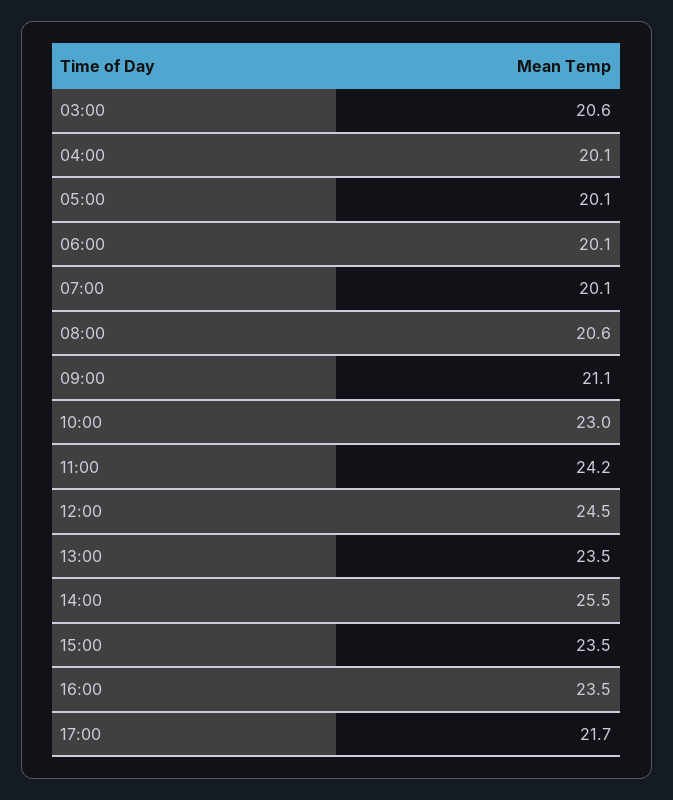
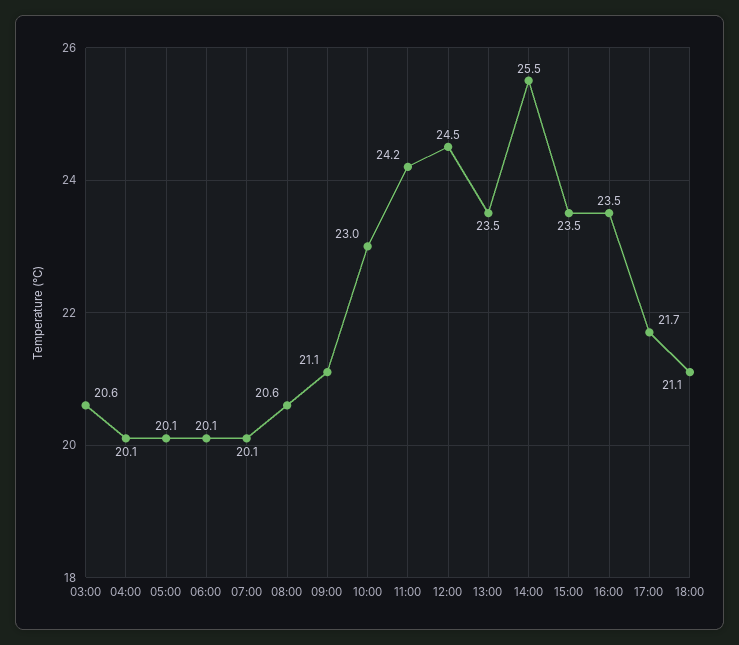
18:00: none -> 21.1

